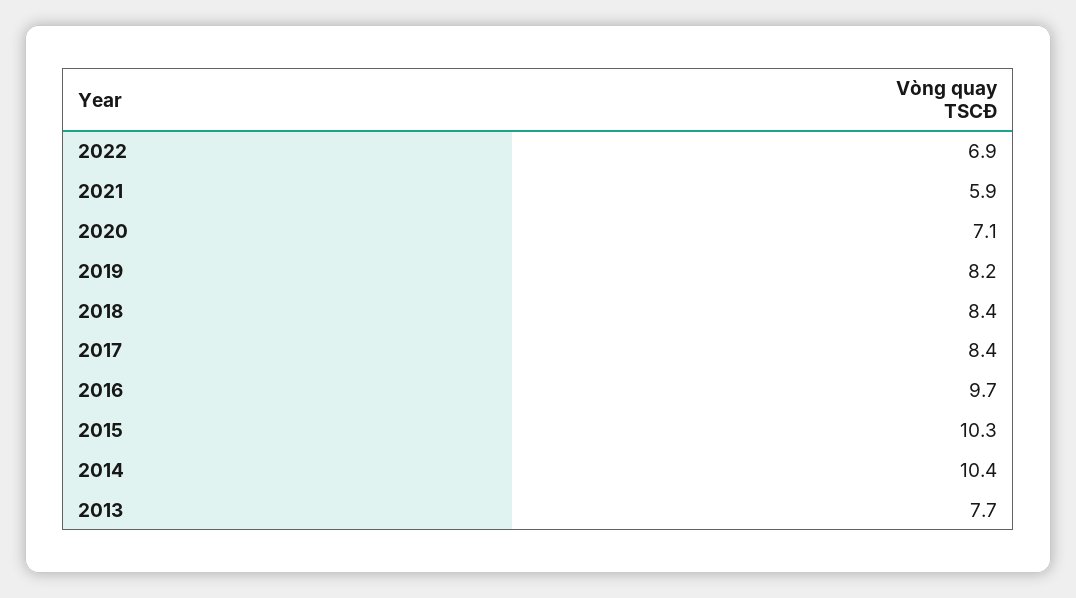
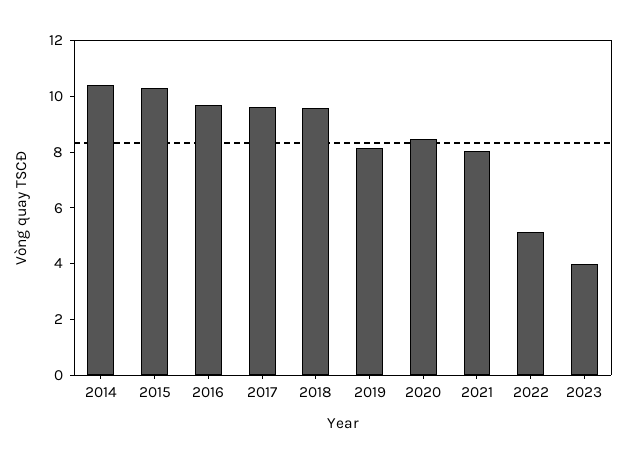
2022: 6.9 -> 5
2021: 5.9 -> 8
2020: 7.1 -> 8.5
2018: 8.4 -> 9.5
2017: 8.4 -> 9.5
2013: 7.7 -> none
2023: none -> 4

